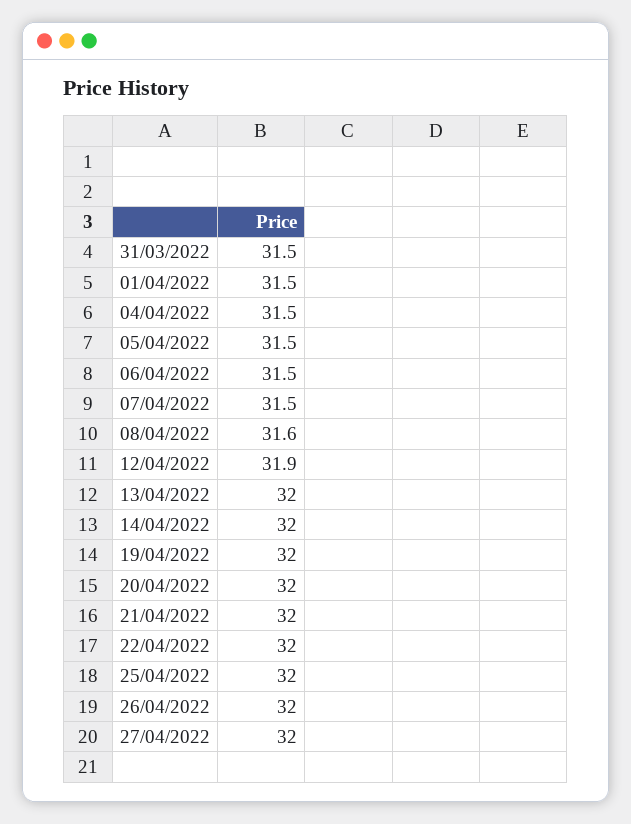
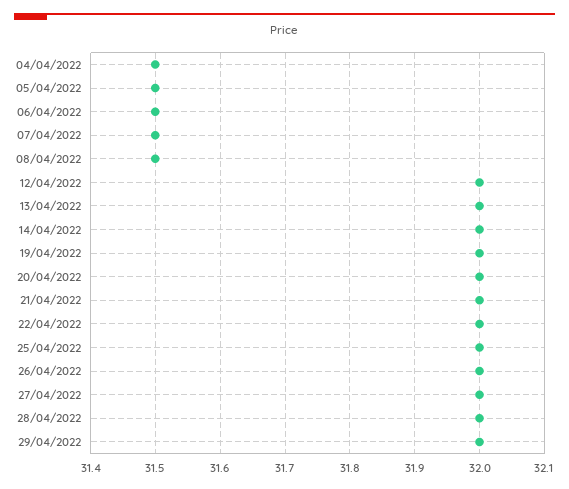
31/03/2022: 31.5 -> none
01/04/2022: 31.5 -> none
08/04/2022: 31.6 -> 31.5
12/04/2022: 31.9 -> 32
28/04/2022: none -> 32
29/04/2022: none -> 32

